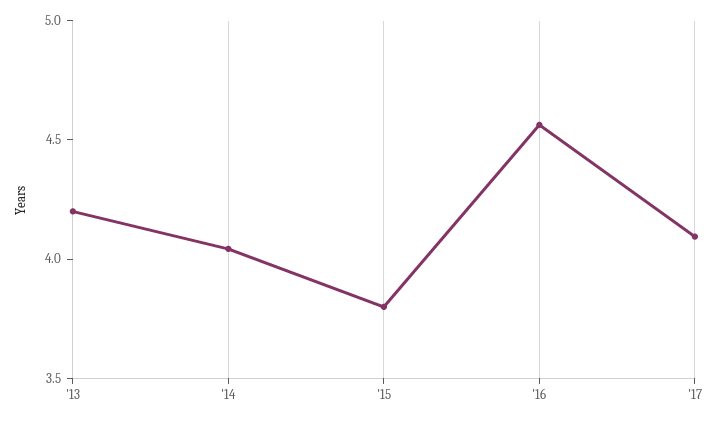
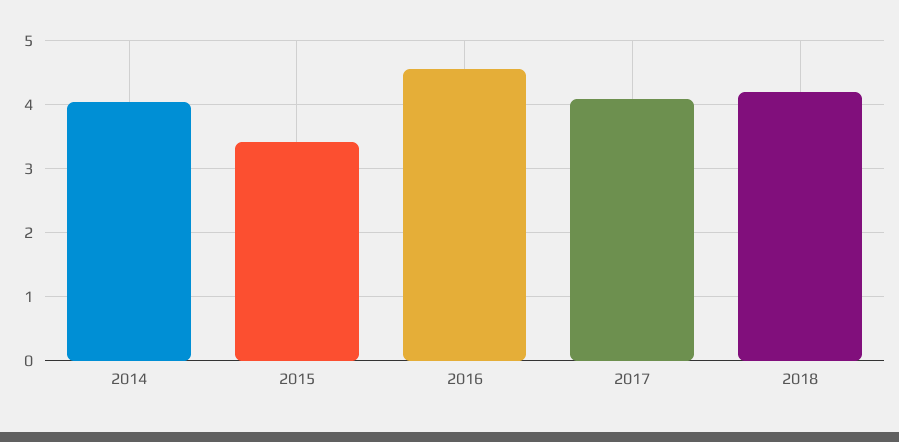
'13: 4.2 -> none
'15: 3.8 -> 3.4
2018: none -> 4.2

